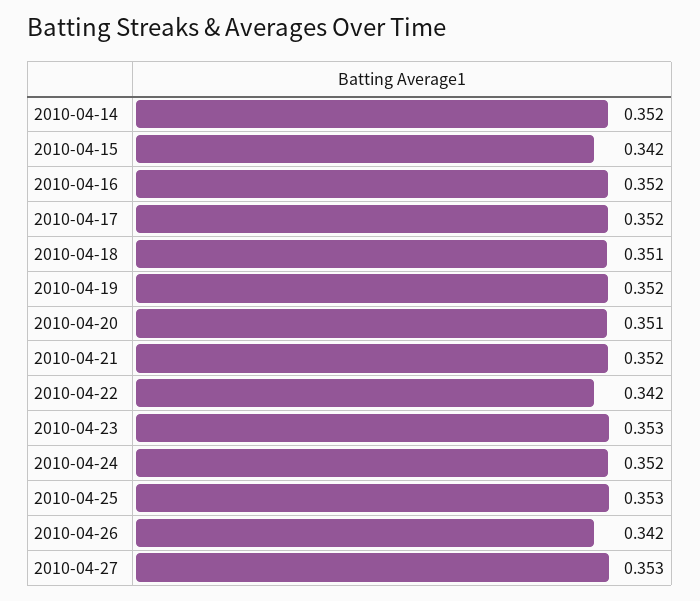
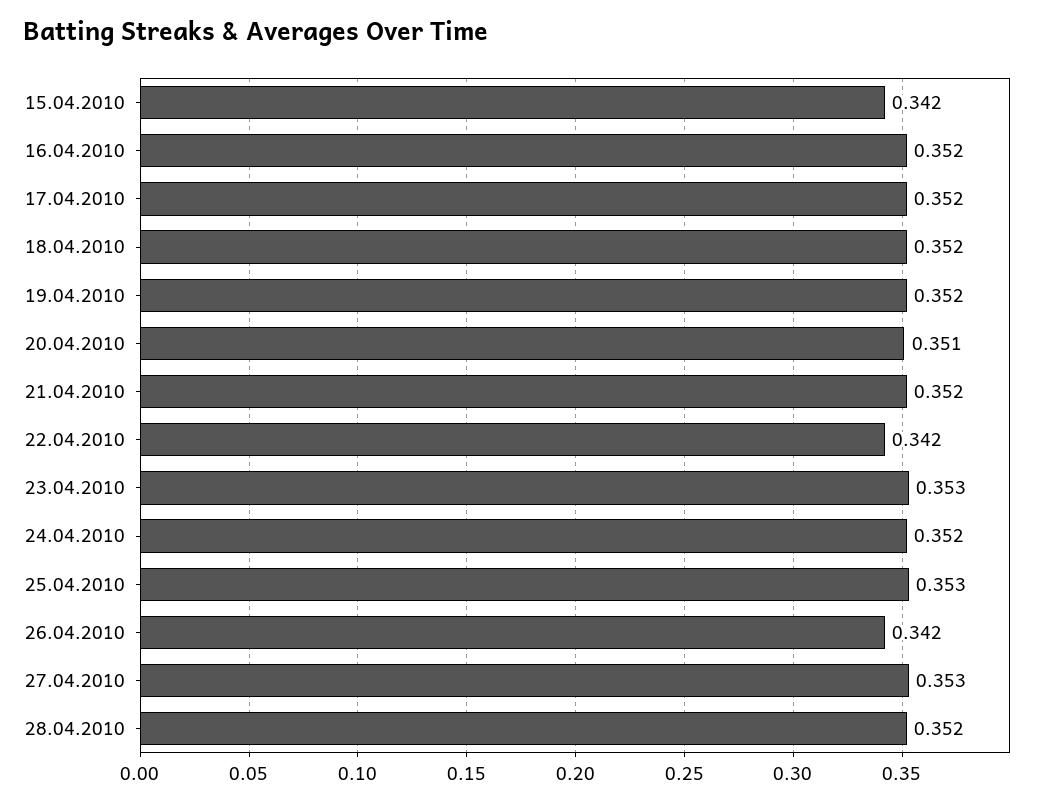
2010-04-14: 0.352 -> none
2010-04-18: 0.351 -> 0.352
28.04.2010: none -> 0.352

